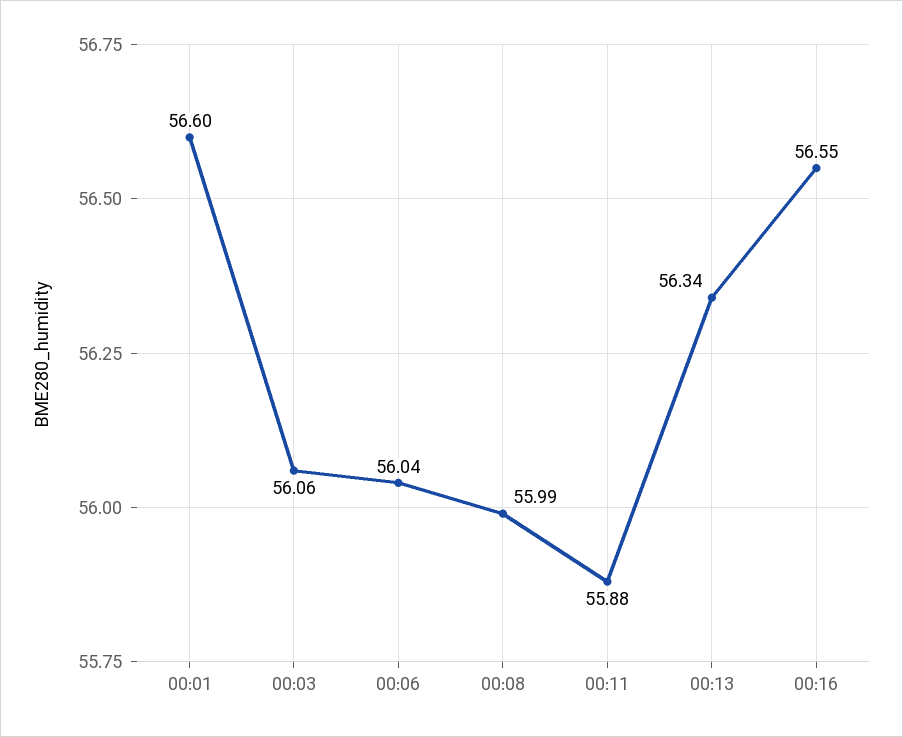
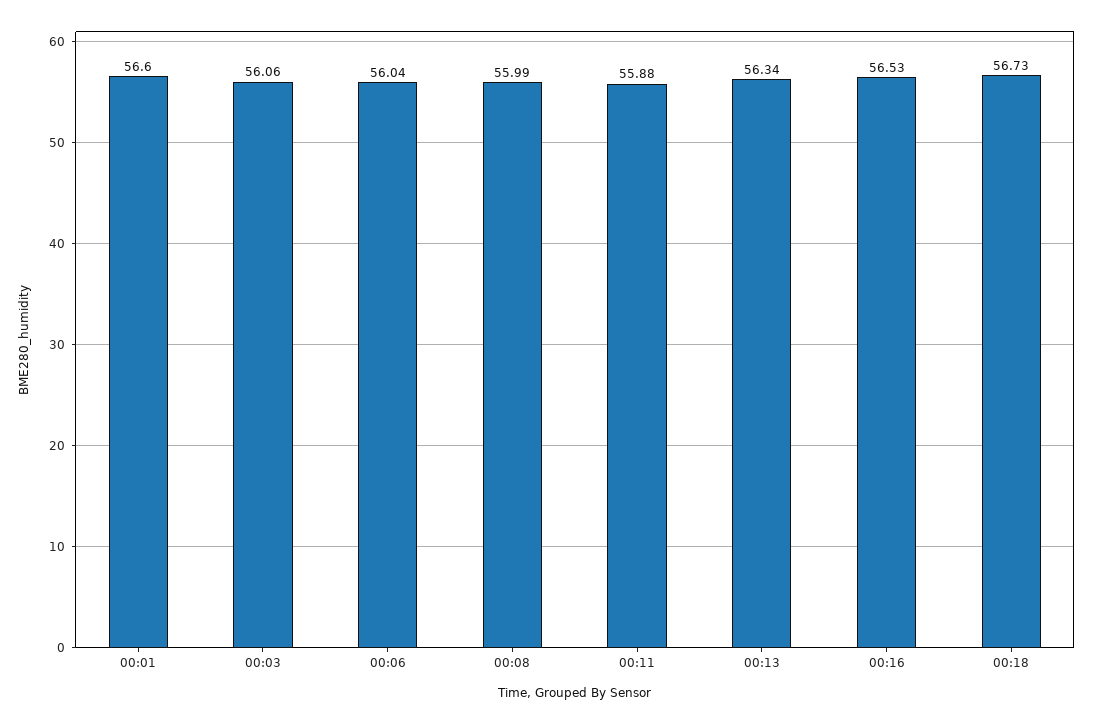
00:16: 56.55 -> 56.53
00:18: none -> 56.73

